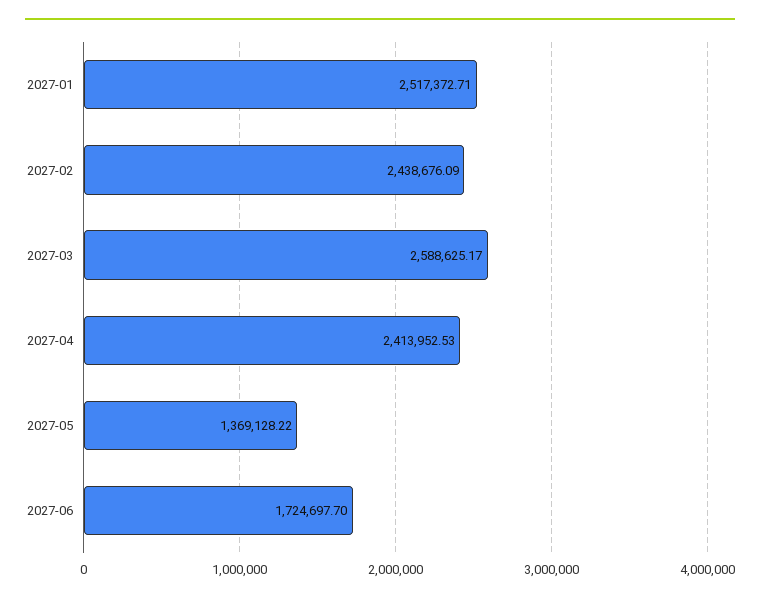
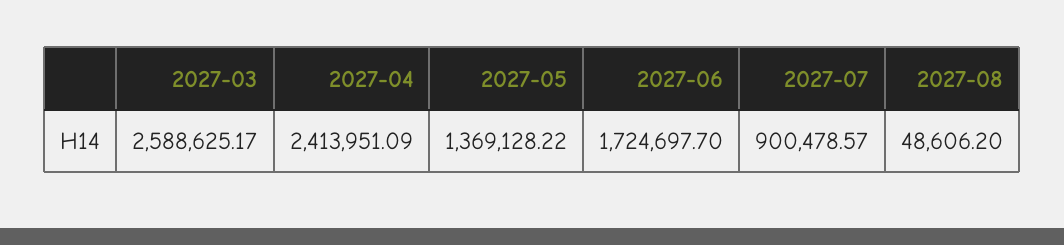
2027-01: 2517372.71 -> none
2027-02: 2438676.09 -> none
2027-04: 2413952.53 -> 2413951.09
2027-07: none -> 900478.57
2027-08: none -> 48606.2

